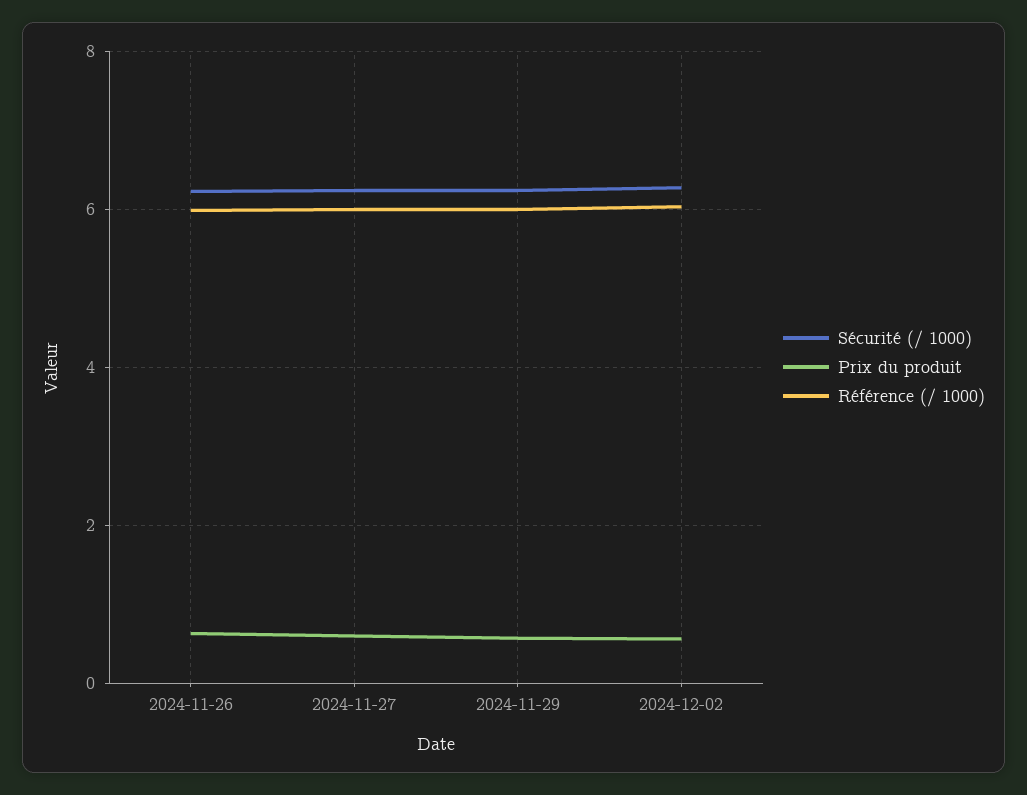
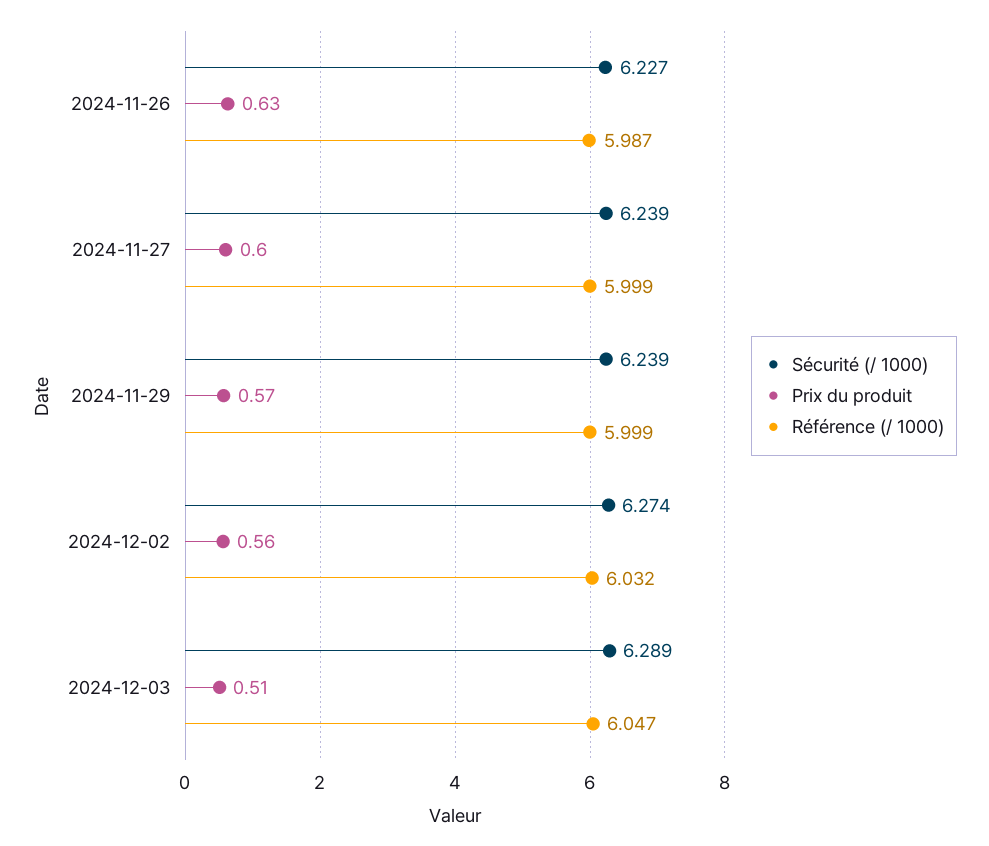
Sécurité (/ 1000), 2024-12-03: none -> 6.289
Prix du produit, 2024-12-03: none -> 0.51
Référence (/ 1000), 2024-12-03: none -> 6.047

